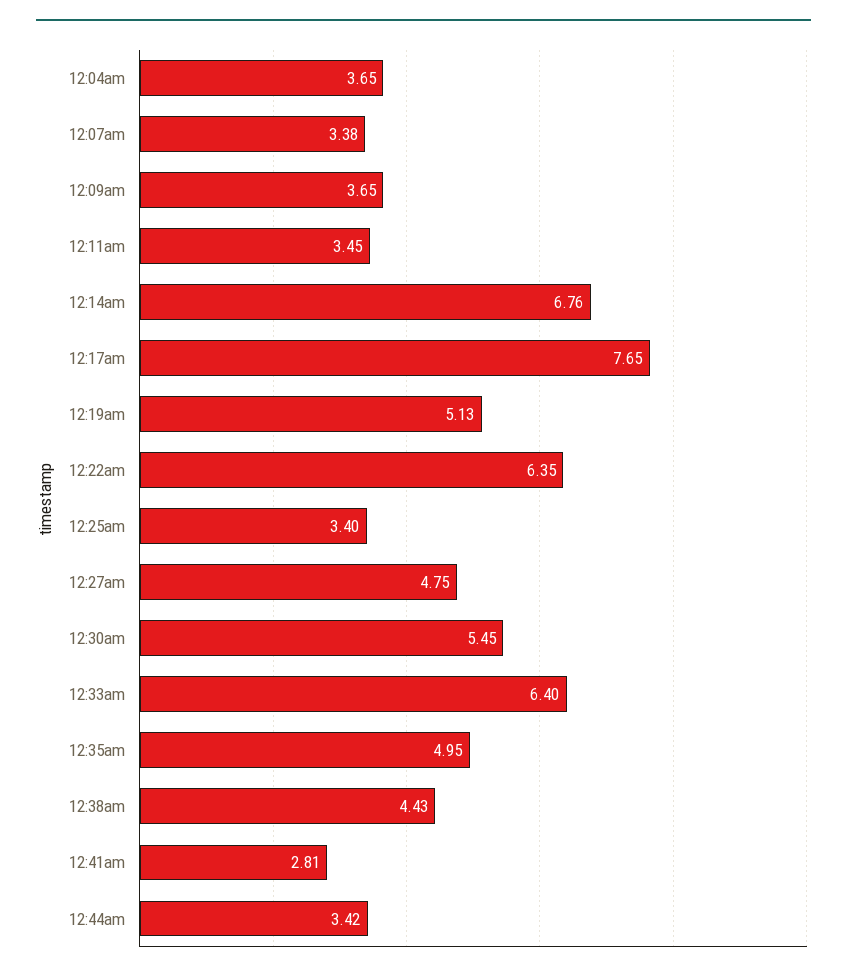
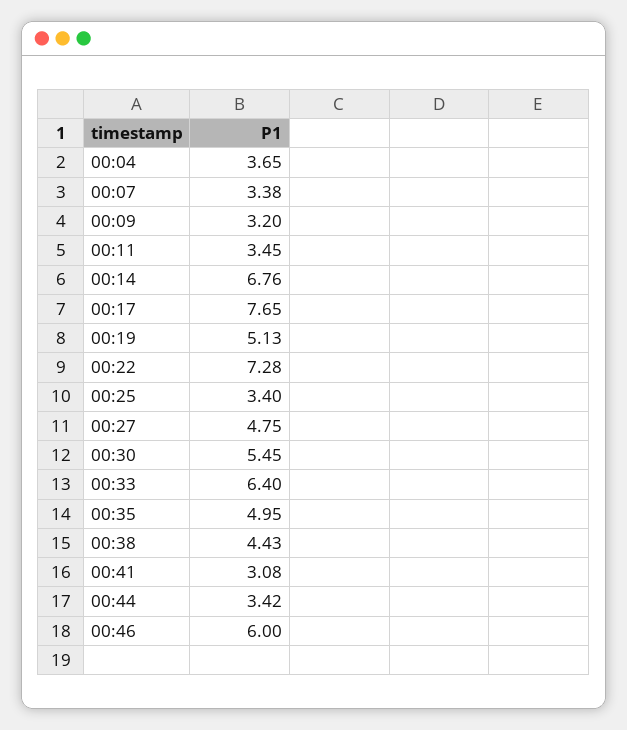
12:09am: 3.65 -> 3.2
12:22am: 6.35 -> 7.28
12:41am: 2.81 -> 3.08
00:46: none -> 6

